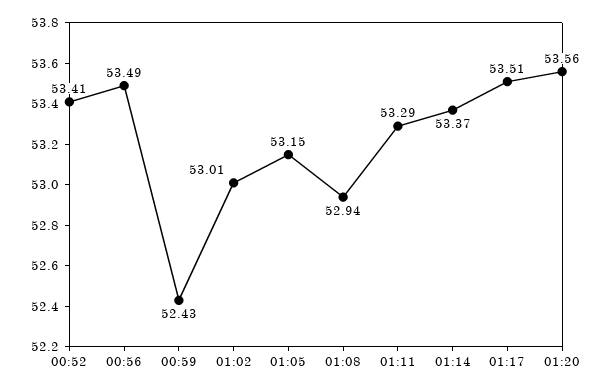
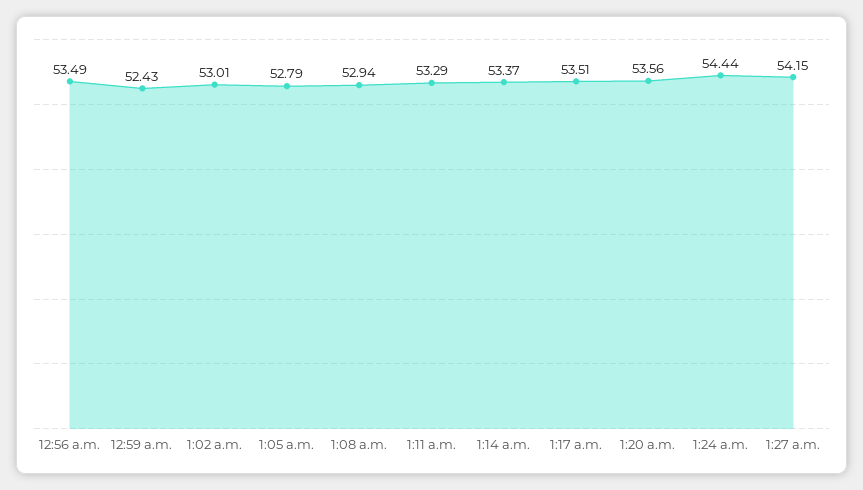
00:52: 53.41 -> none
01:05: 53.15 -> 52.79
1:24 a.m.: none -> 54.44
1:27 a.m.: none -> 54.15

